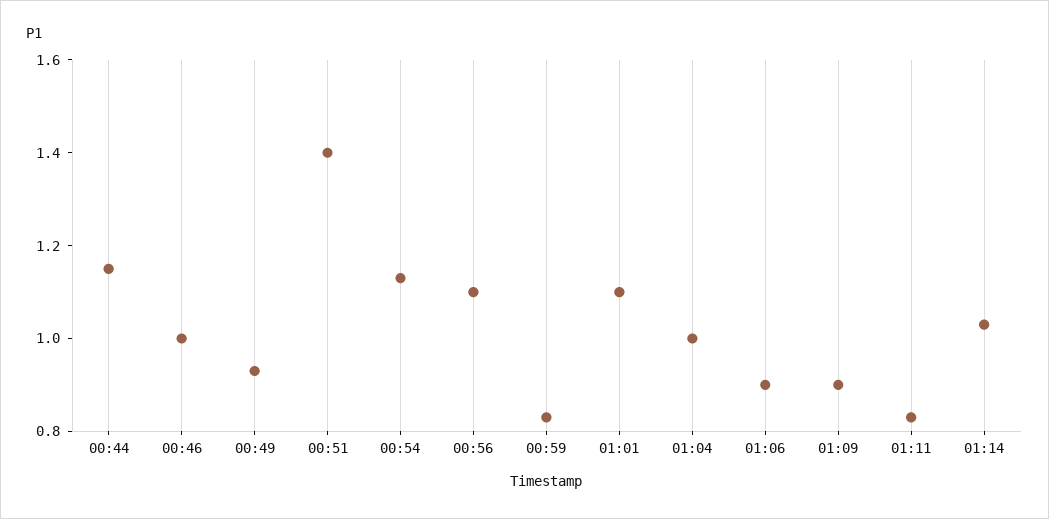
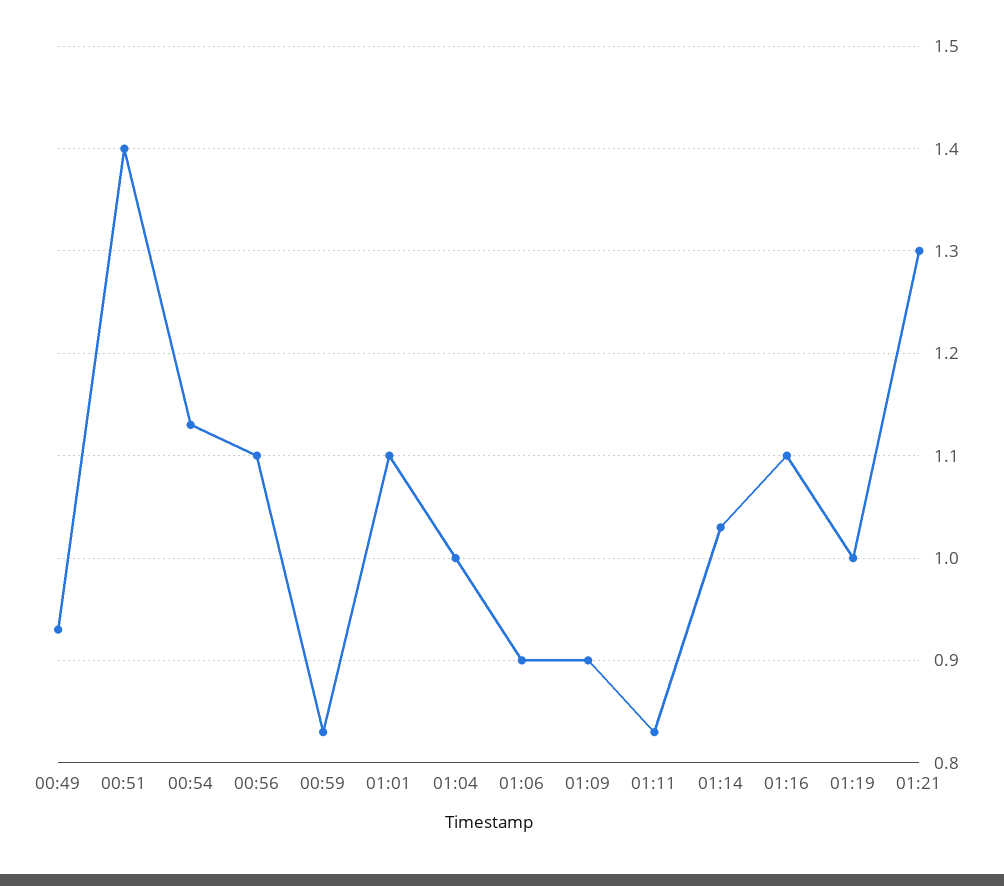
00:44: 1.15 -> none
00:46: 1 -> none
01:16: none -> 1.1
01:19: none -> 1
01:21: none -> 1.3

